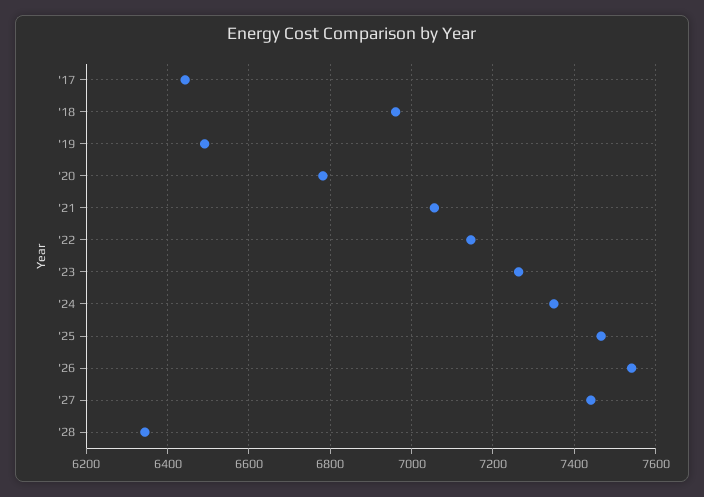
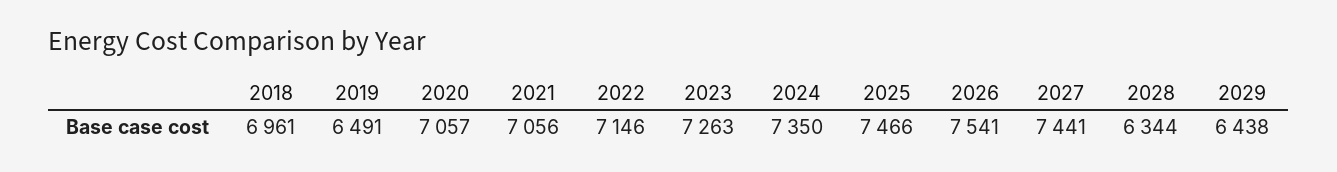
'17: 6440 -> none
'20: 6780 -> 7057
2029: none -> 6438

